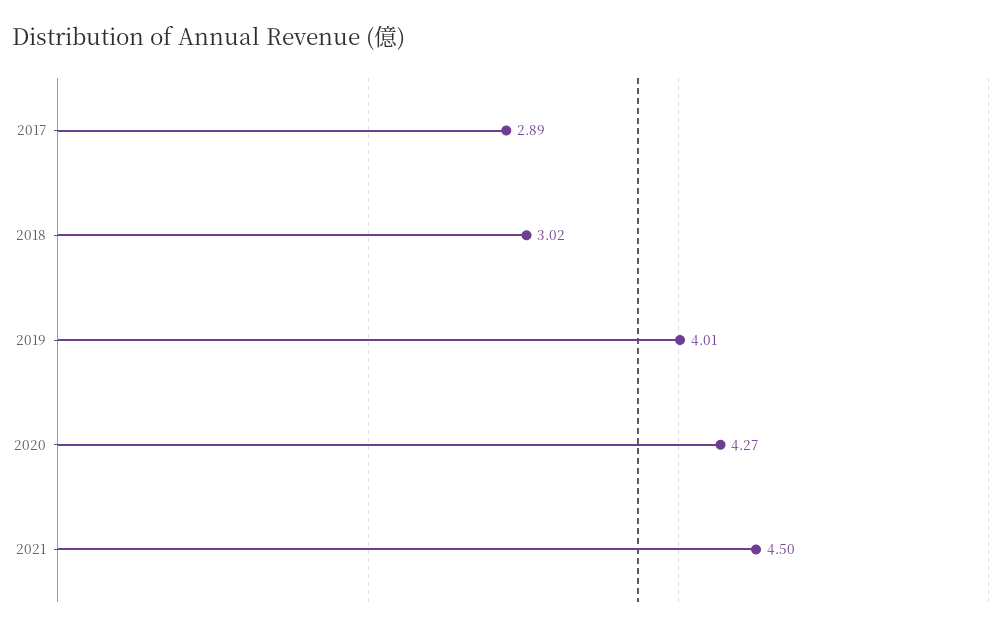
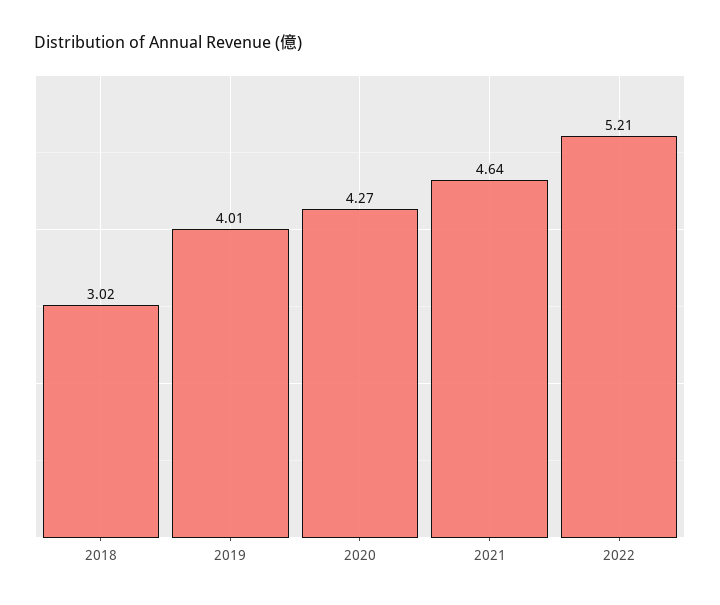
2017: 2.89 -> none
2021: 4.5 -> 4.64
2022: none -> 5.21

